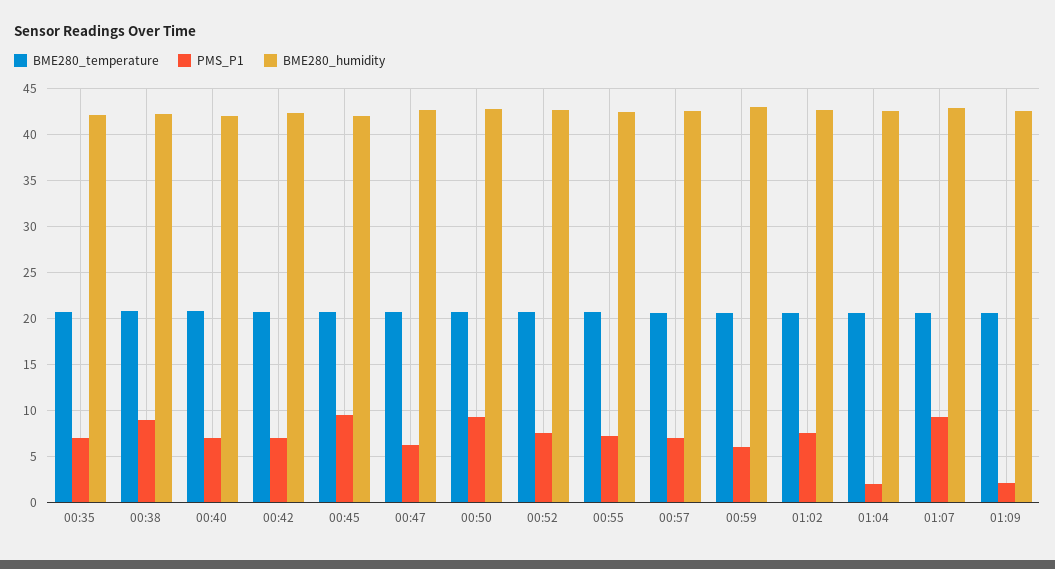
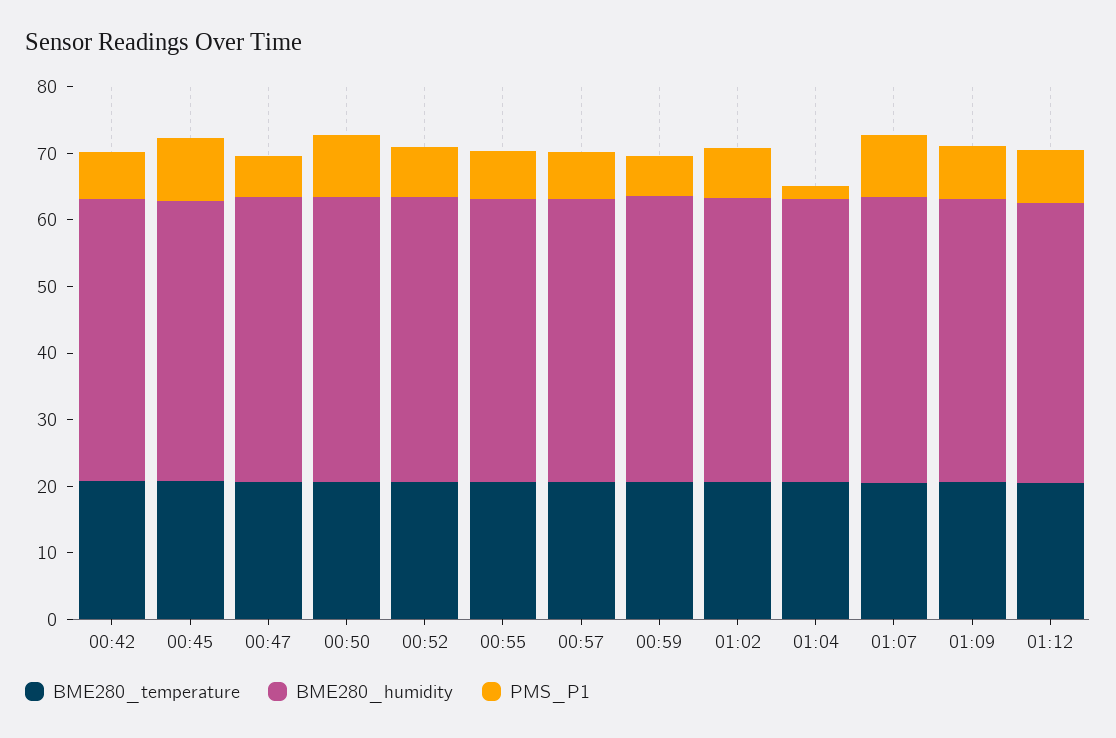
BME280_temperature, 00:35: 21 -> none
PMS_P1, 00:35: 7 -> none
BME280_humidity, 00:35: 42 -> none
BME280_temperature, 00:38: 21 -> none
PMS_P1, 00:38: 9 -> none
BME280_humidity, 00:38: 42 -> none
BME280_temperature, 00:40: 21 -> none
PMS_P1, 00:40: 7 -> none
BME280_humidity, 00:40: 42 -> none
PMS_P1, 01:09: 2 -> 8
BME280_temperature, 01:12: none -> 20
BME280_humidity, 01:12: none -> 42
PMS_P1, 01:12: none -> 8

